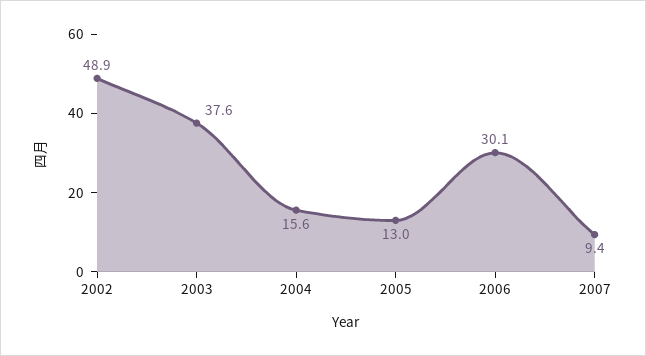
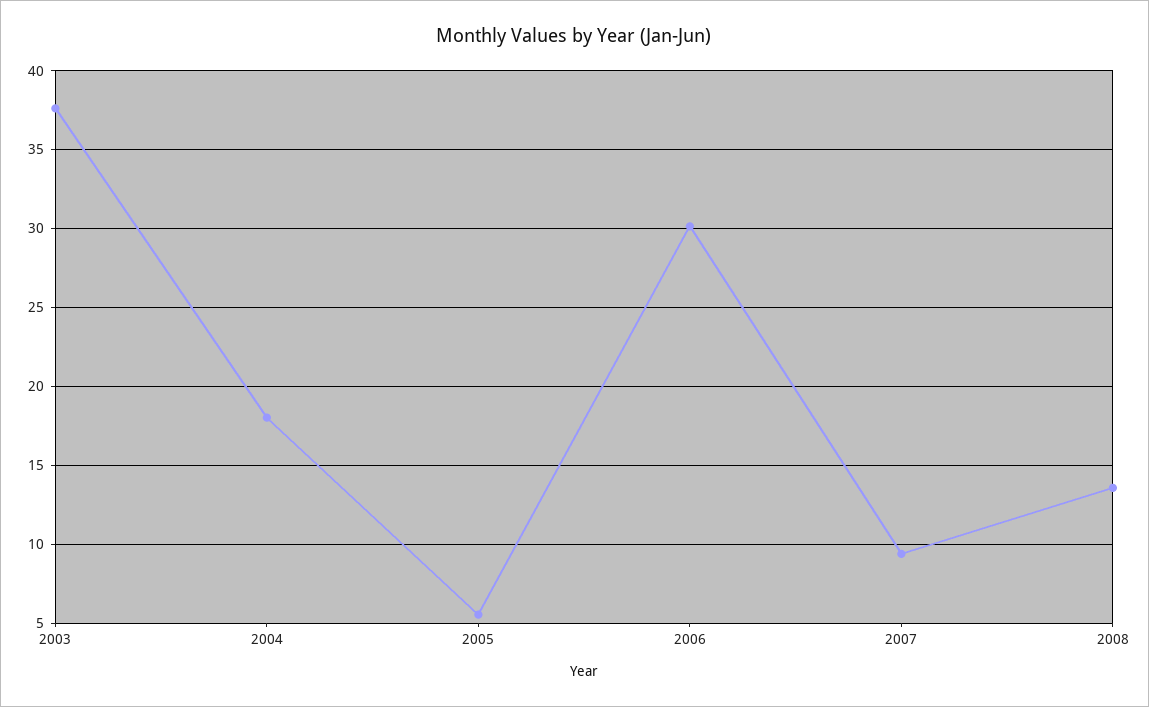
2002: 48.9 -> none
2004: 15.6 -> 18
2005: 13 -> 5.5
2008: none -> 13.5

